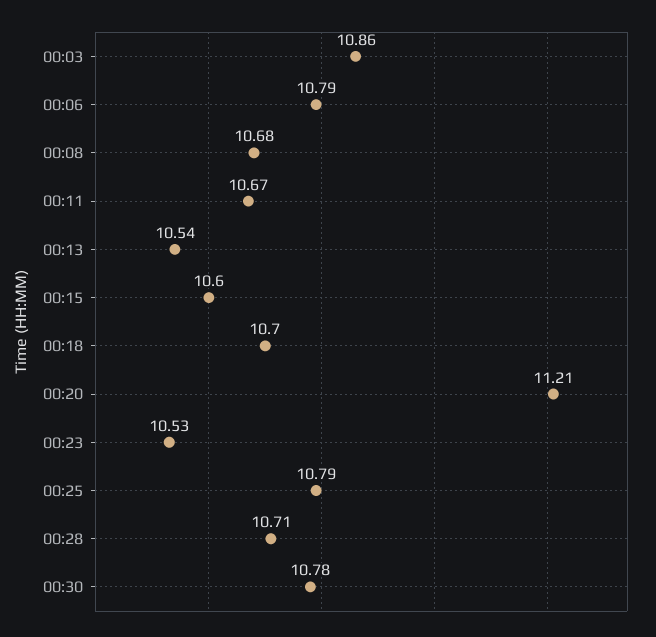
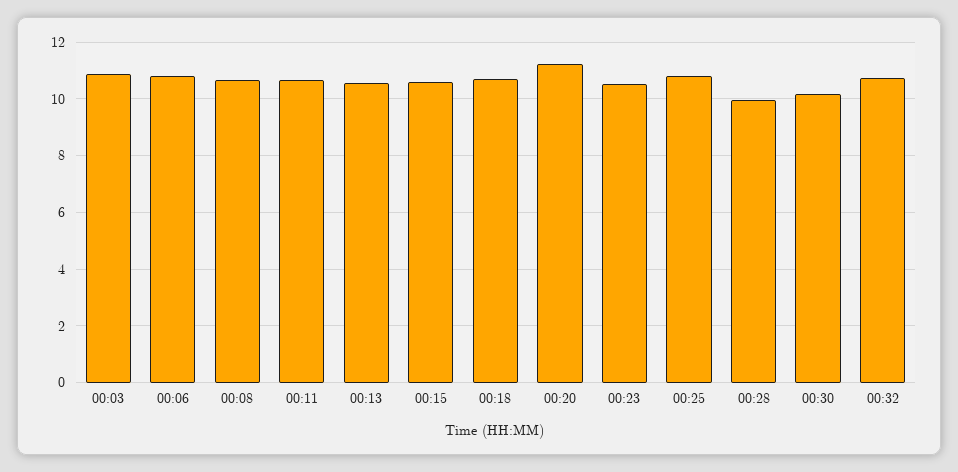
00:28: 10.71 -> 10
00:30: 10.78 -> 10.25
00:32: none -> 10.75

